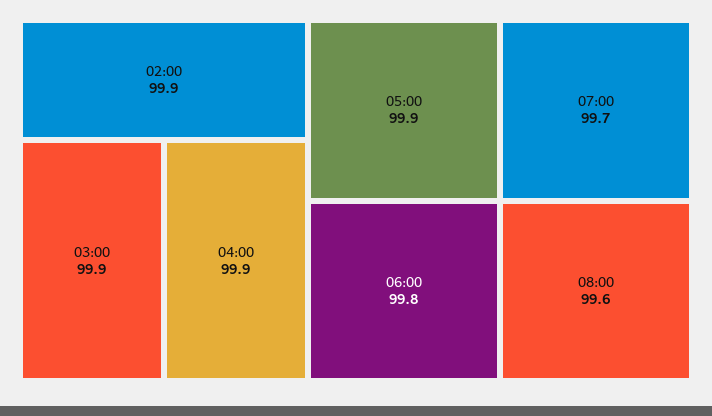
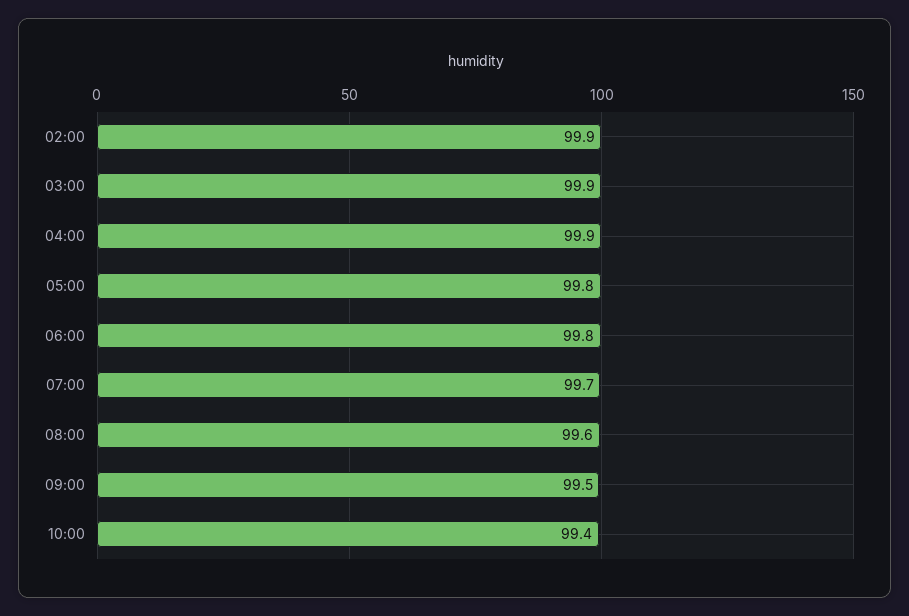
05:00: 99.9 -> 99.8
09:00: none -> 99.5
10:00: none -> 99.4

